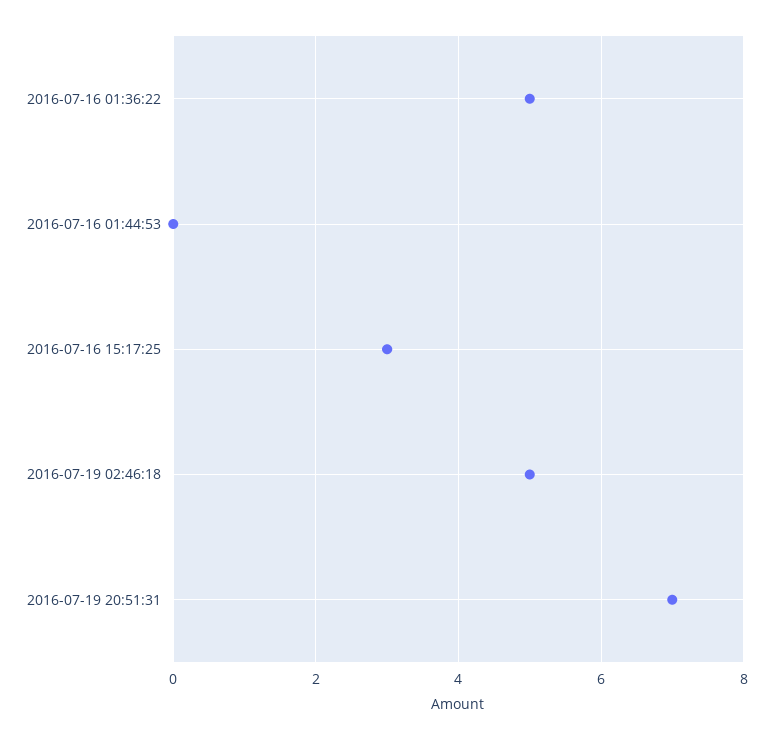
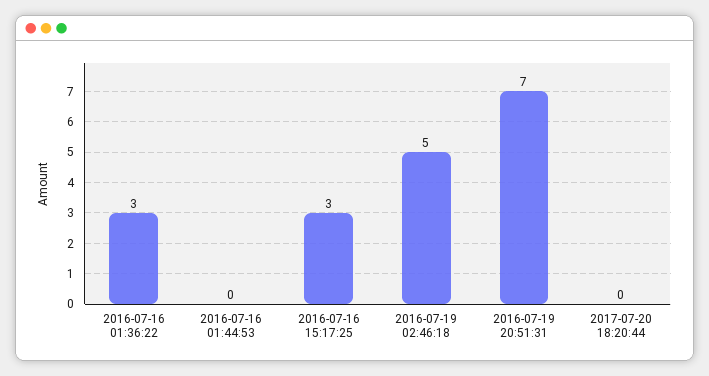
2016-07-16 01:36:22: 5 -> 3
2017-07-20 18:20:44: none -> 0

